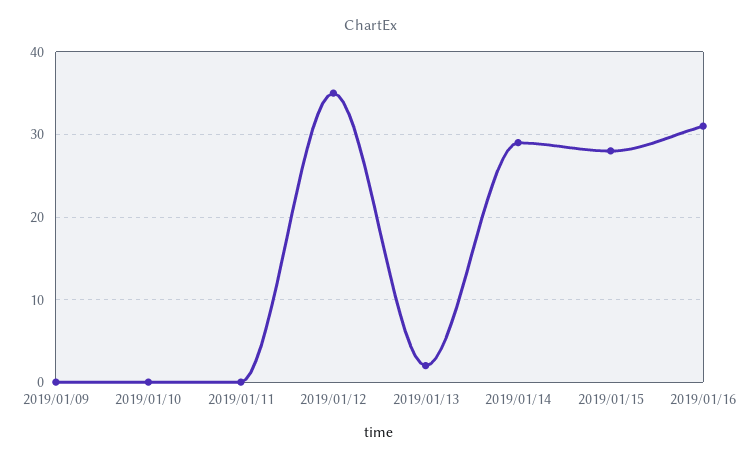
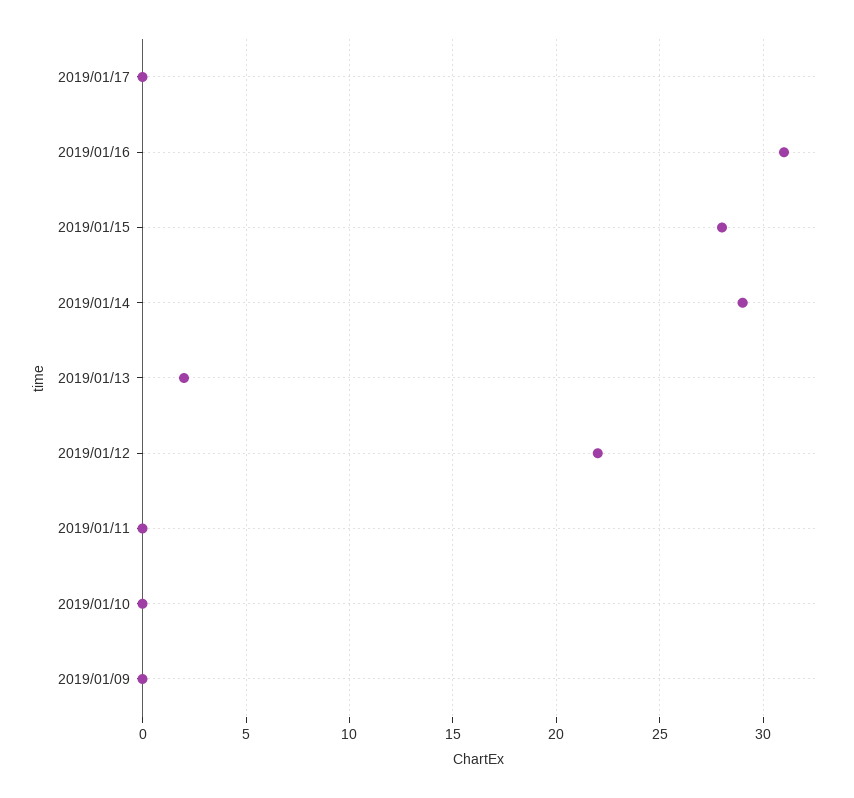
2019/01/12: 35 -> 22
2019/01/17: none -> 0

